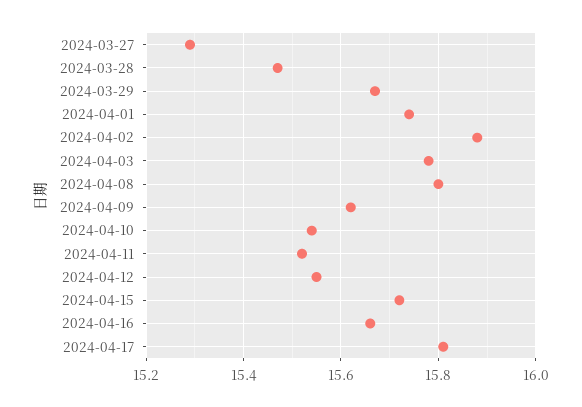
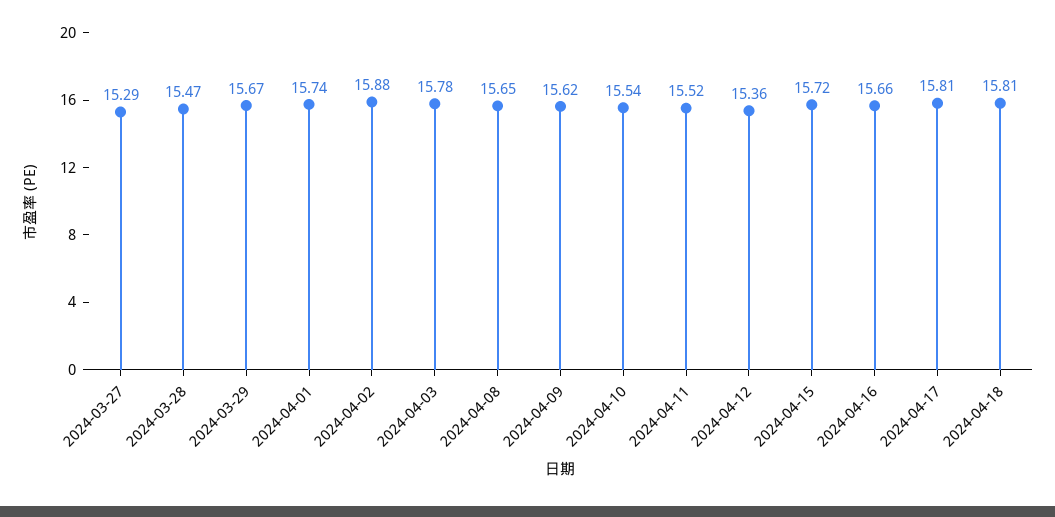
2024-04-08: 15.8 -> 15.65
2024-04-12: 15.55 -> 15.36
2024-04-18: none -> 15.81

